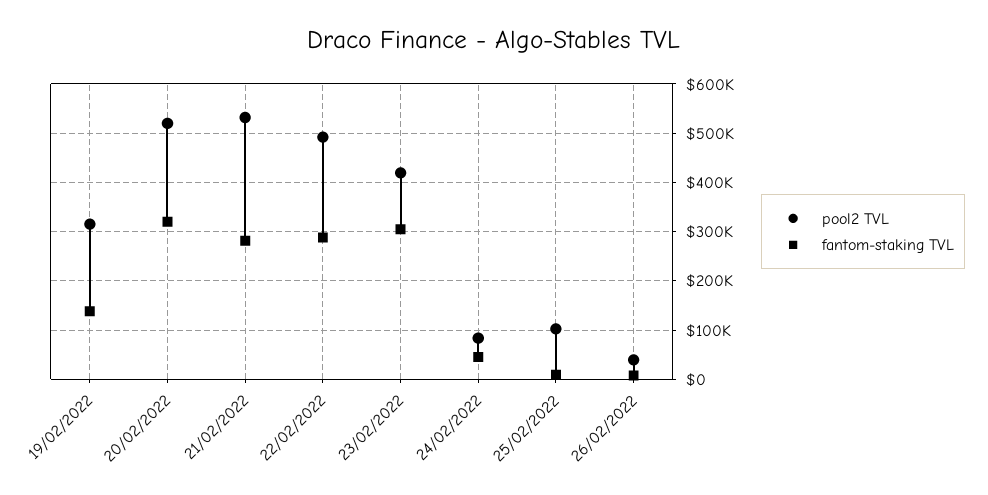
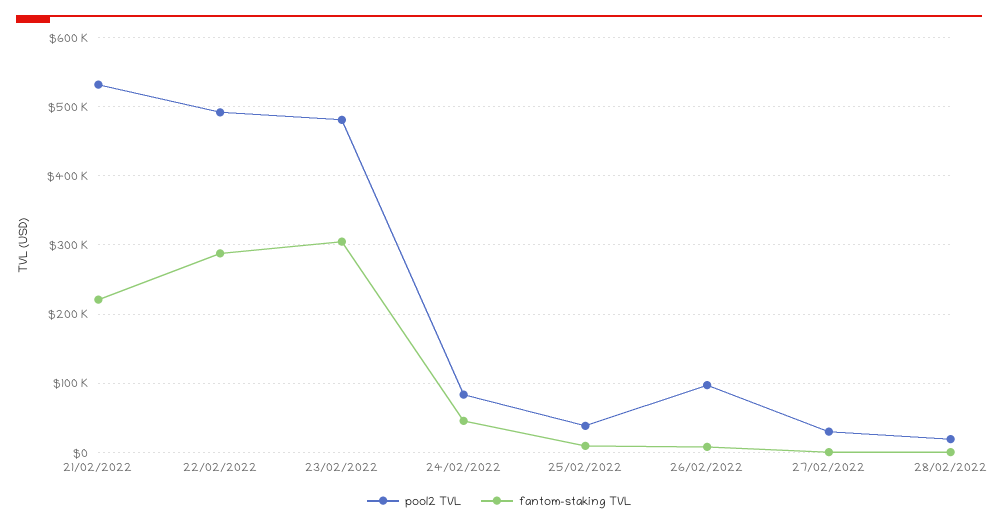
pool2 TVL, 19/02/2022: 320000 -> none
fantom-staking TVL, 19/02/2022: 140000 -> none
pool2 TVL, 20/02/2022: 520000 -> none
fantom-staking TVL, 20/02/2022: 320000 -> none
fantom-staking TVL, 21/02/2022: 280000 -> 220000
pool2 TVL, 23/02/2022: 420000 -> 480000
pool2 TVL, 25/02/2022: 100000 -> 40000
pool2 TVL, 26/02/2022: 40000 -> 100000
pool2 TVL, 27/02/2022: none -> 30000
fantom-staking TVL, 27/02/2022: none -> 0
pool2 TVL, 28/02/2022: none -> 20000
fantom-staking TVL, 28/02/2022: none -> 0

